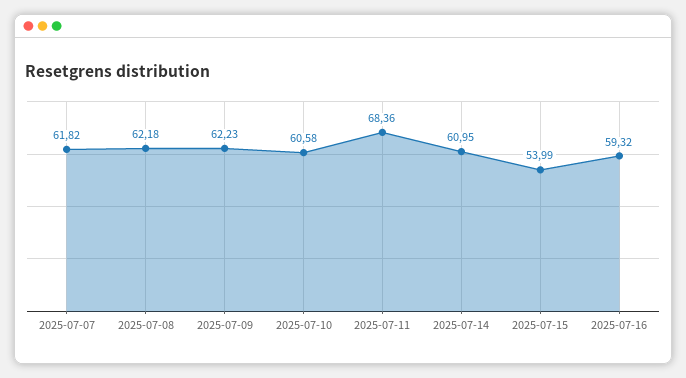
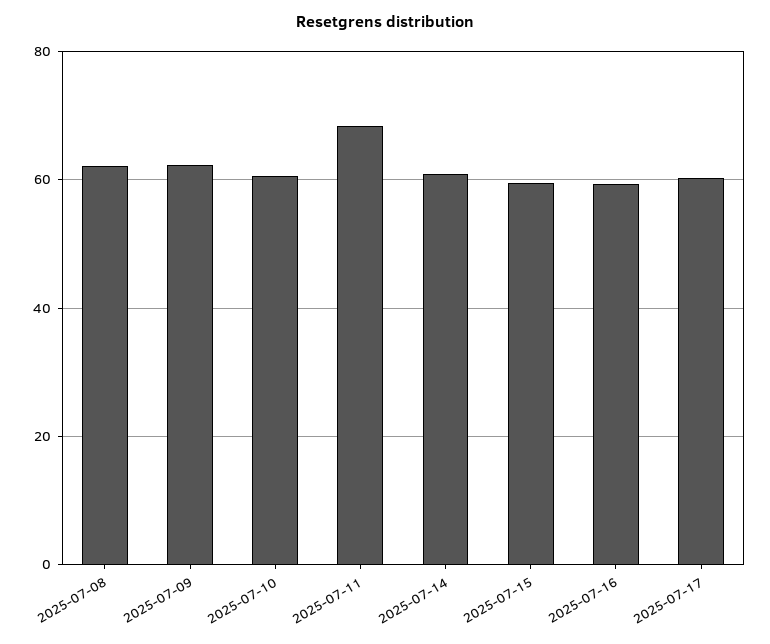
2025-07-07: 61.82 -> none
2025-07-15: 53.99 -> 60
2025-07-17: none -> 60

